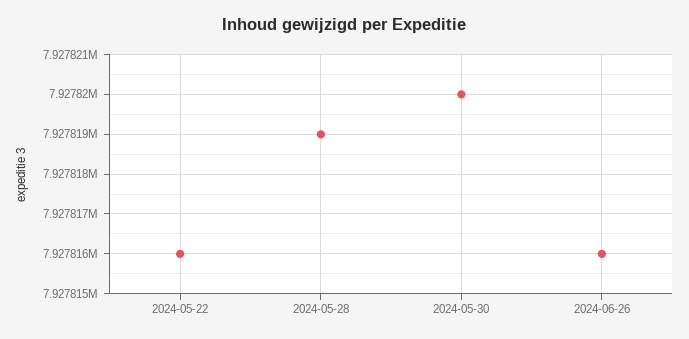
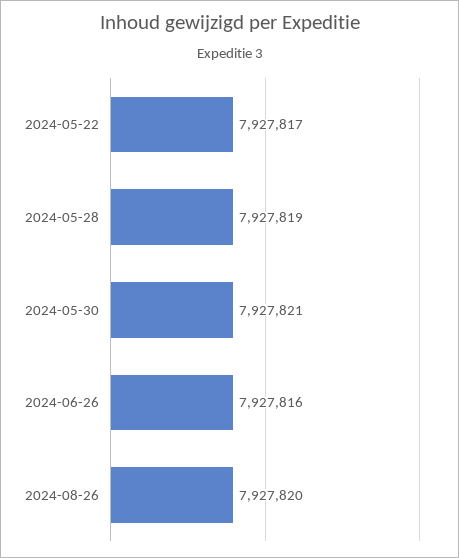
2024-05-22: 7927816 -> 7927817
2024-05-30: 7927820 -> 7927821
2024-08-26: none -> 7927820

